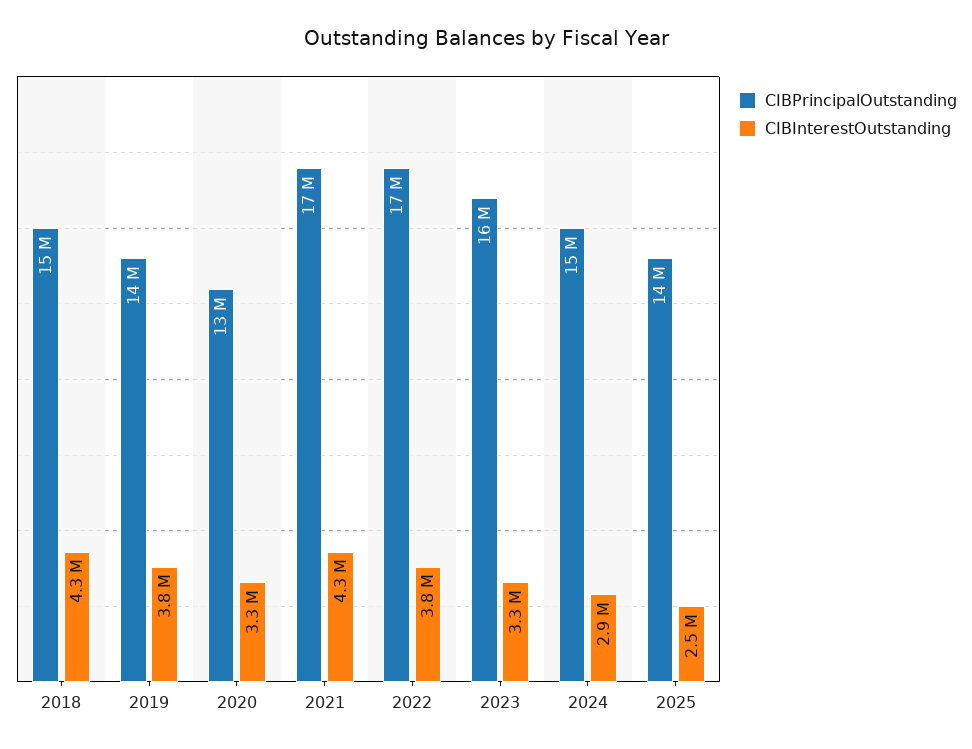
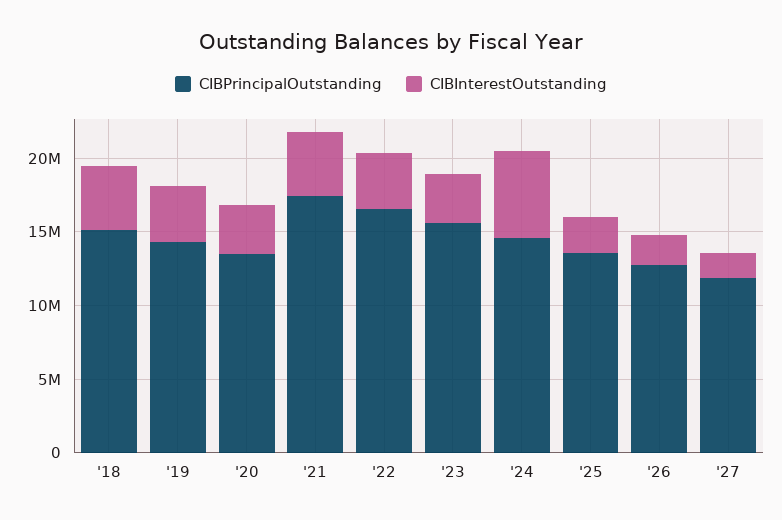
CIBInterestOutstanding, 2024: 2900000 -> 6000000
CIBPrincipalOutstanding, '26: none -> 13000000
CIBInterestOutstanding, '26: none -> 2000000
CIBPrincipalOutstanding, '27: none -> 12000000
CIBInterestOutstanding, '27: none -> 2000000

